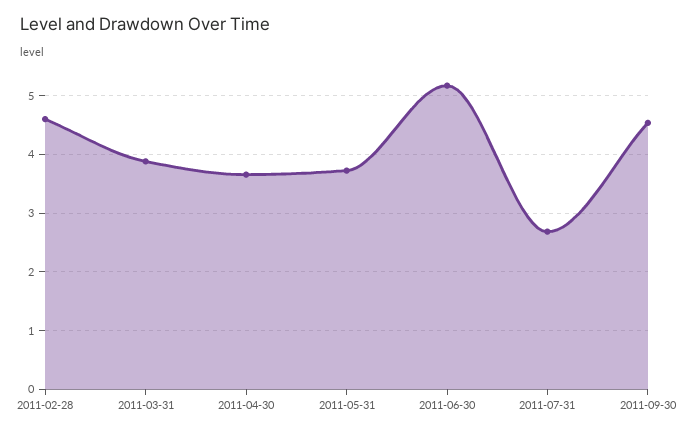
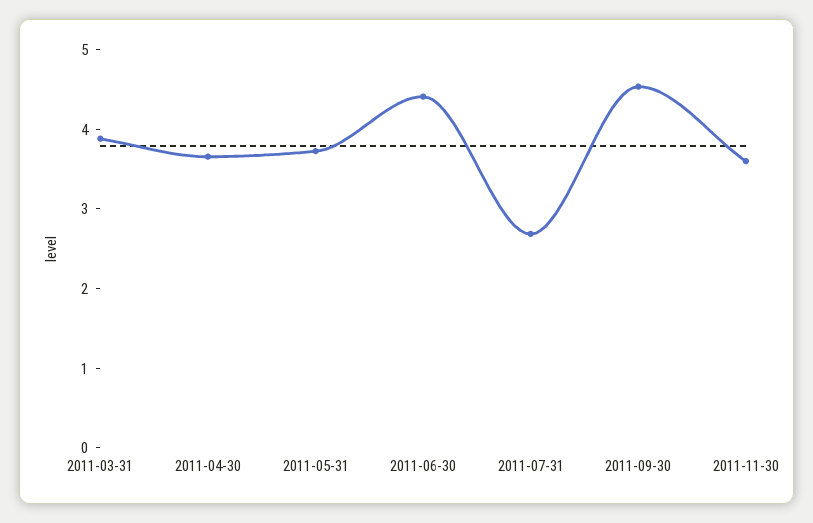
2011-02-28: 4.6 -> none
2011-06-30: 5.2 -> 4.4
2011-11-30: none -> 3.6

